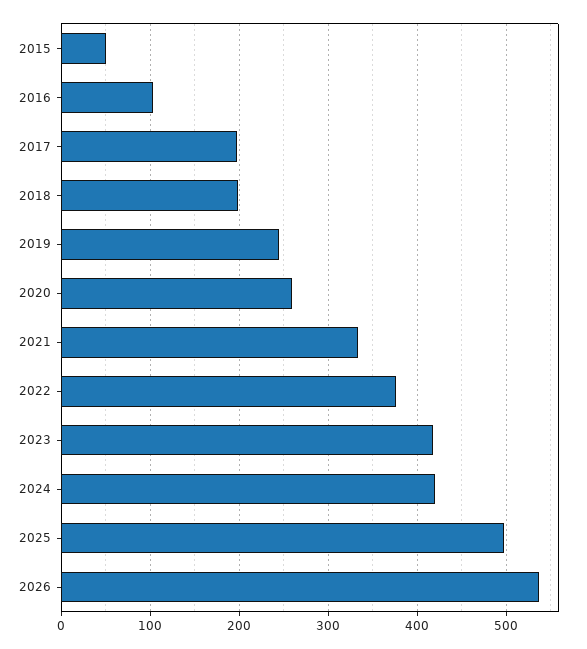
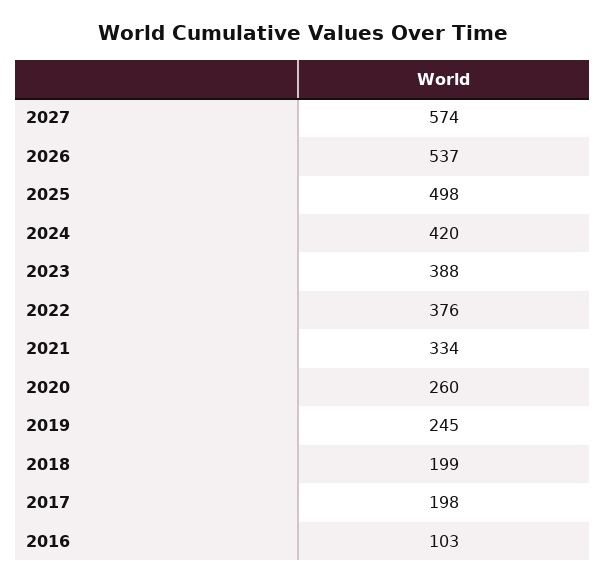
2015: 50 -> none
2023: 420 -> 388
2027: none -> 574

